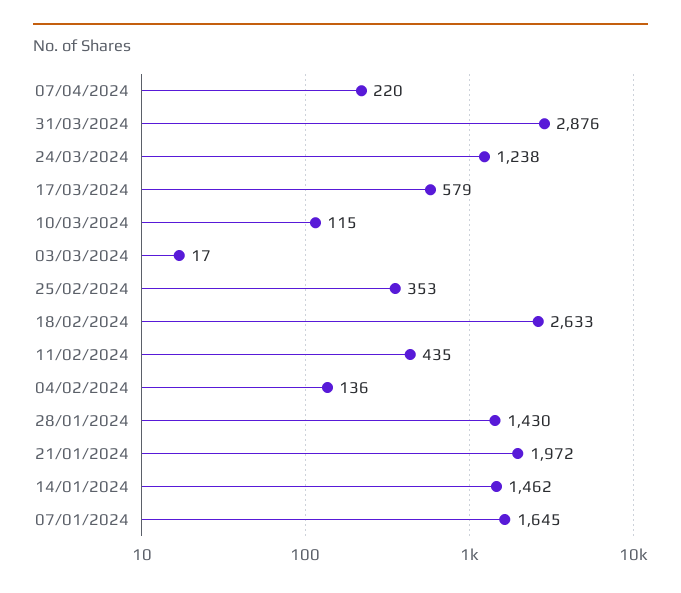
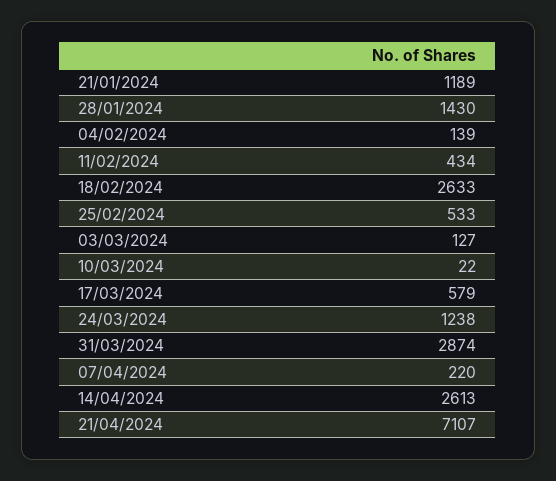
31/03/2024: 2876 -> 2874
10/03/2024: 115 -> 22
03/03/2024: 17 -> 127
25/02/2024: 353 -> 533
11/02/2024: 435 -> 434
04/02/2024: 136 -> 139
21/01/2024: 1972 -> 1189
14/01/2024: 1462 -> none
07/01/2024: 1645 -> none
14/04/2024: none -> 2613
21/04/2024: none -> 7107

